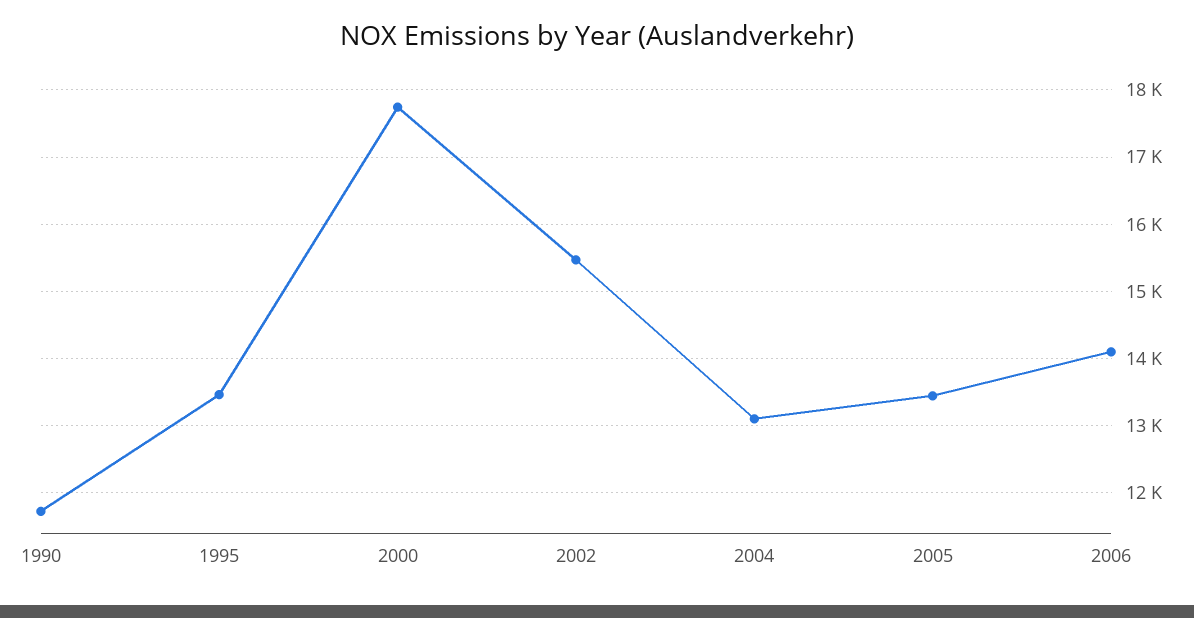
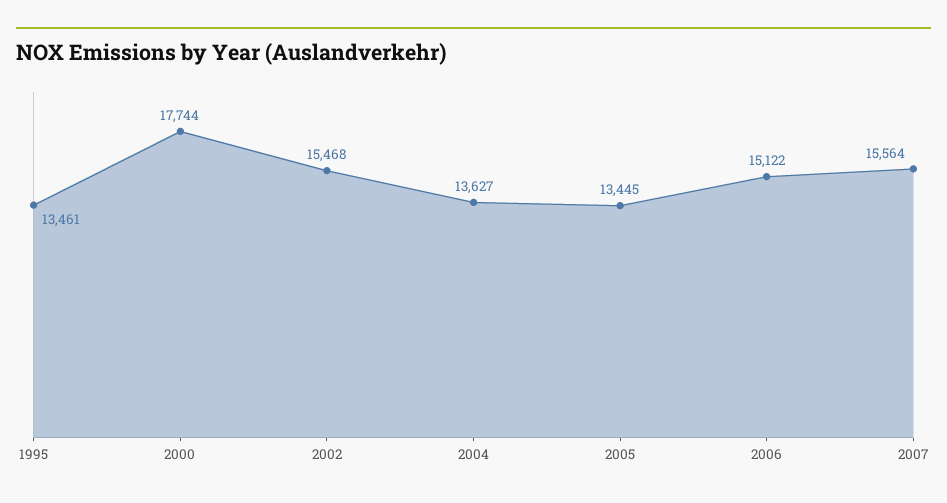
1990: 11700 -> none
2004: 13100 -> 13627
2006: 14100 -> 15122
2007: none -> 15564

